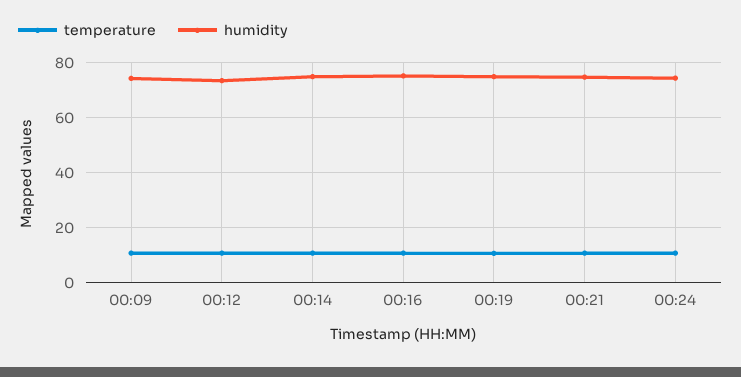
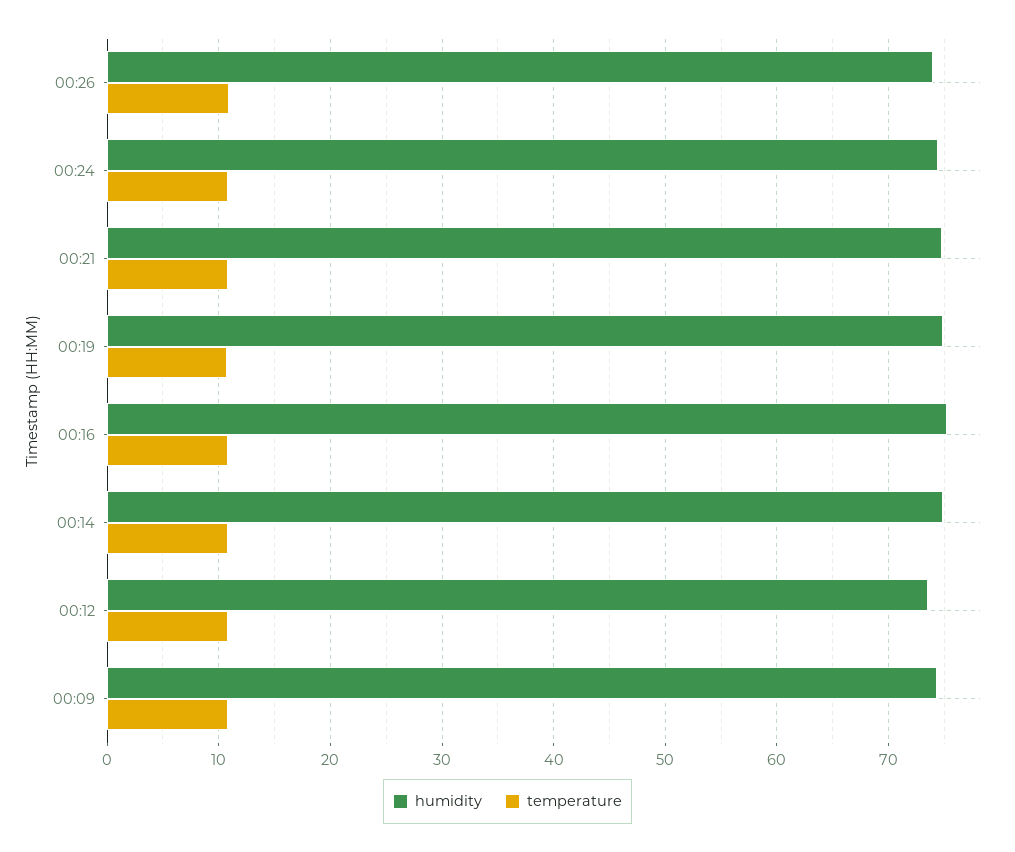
humidity, 00:26: none -> 74
temperature, 00:26: none -> 11

